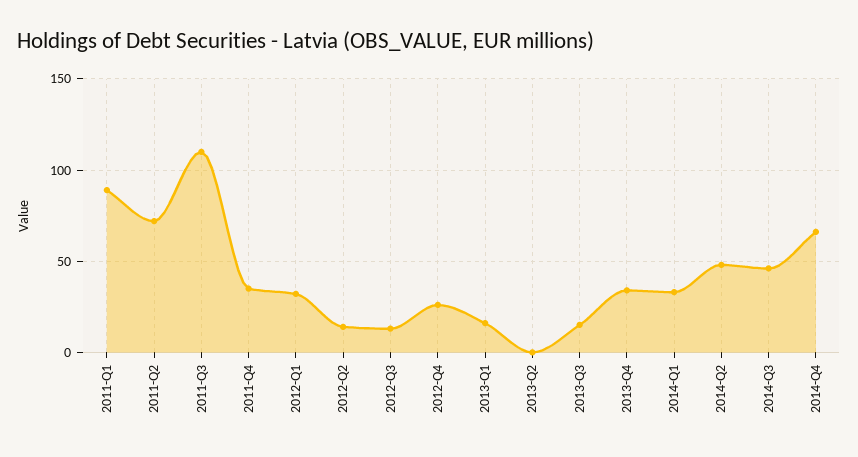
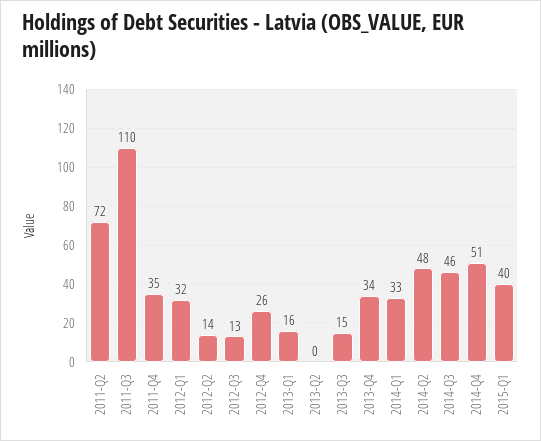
2011-Q1: 90 -> none
2014-Q4: 65 -> 51
2015-Q1: none -> 40

